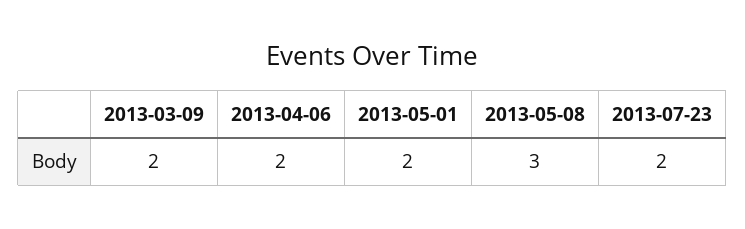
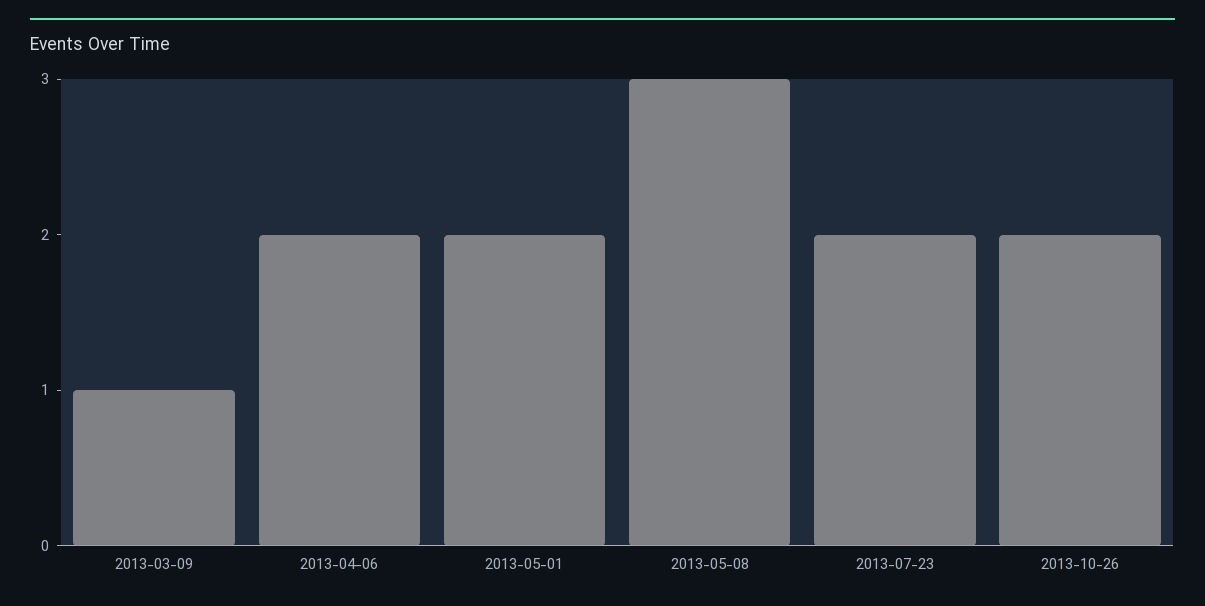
2013-03-09: 2 -> 1
2013-10-26: none -> 2

